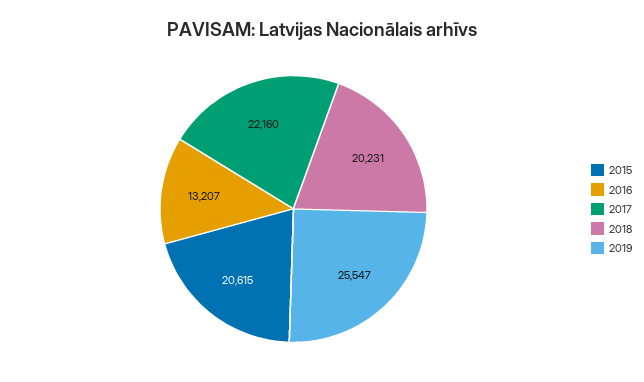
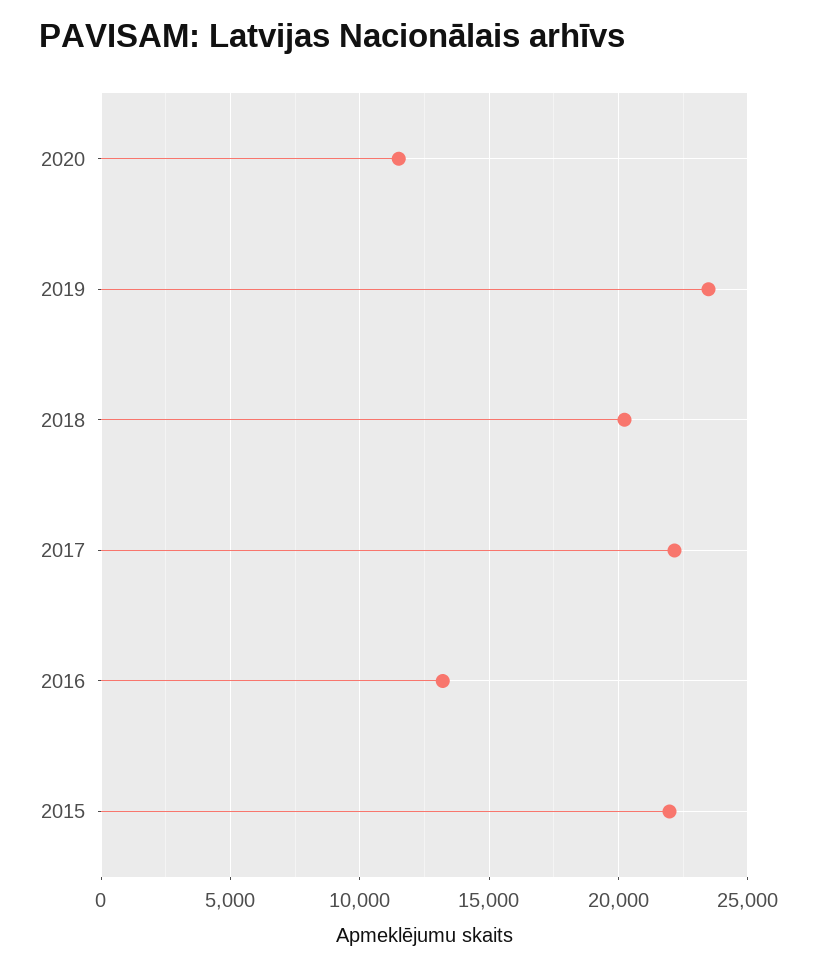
2015: 20615 -> 22000
2019: 25547 -> 23500
2020: none -> 11500

